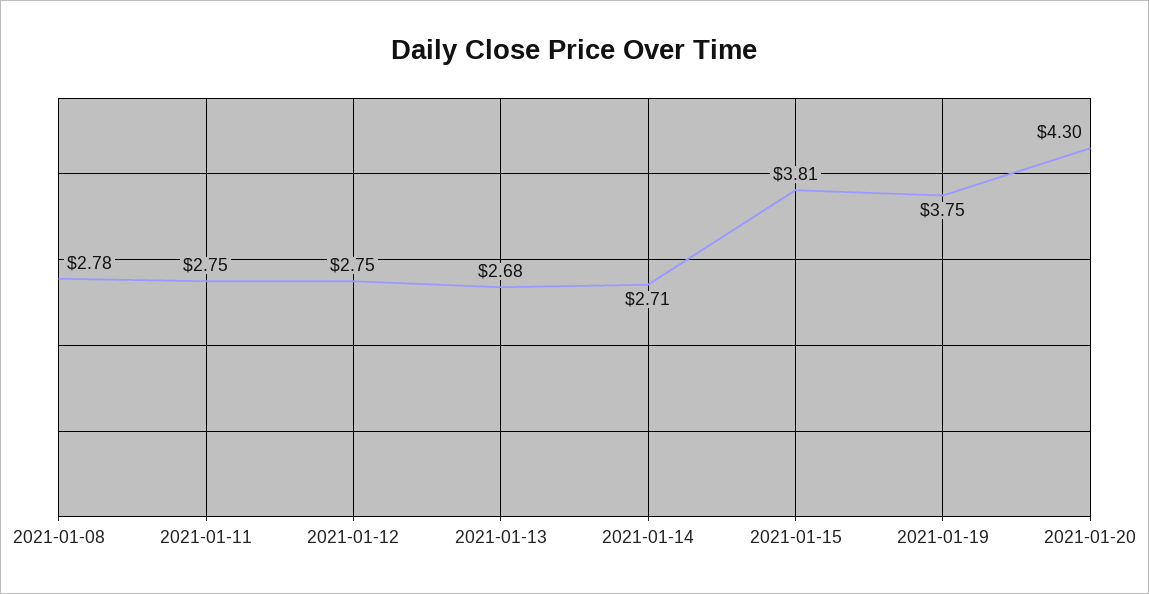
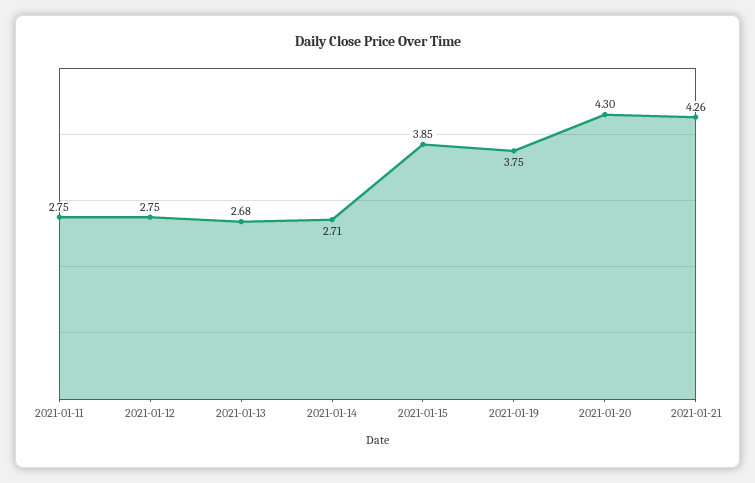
2021-01-08: 2.78 -> none
2021-01-15: 3.81 -> 3.85
2021-01-21: none -> 4.26

